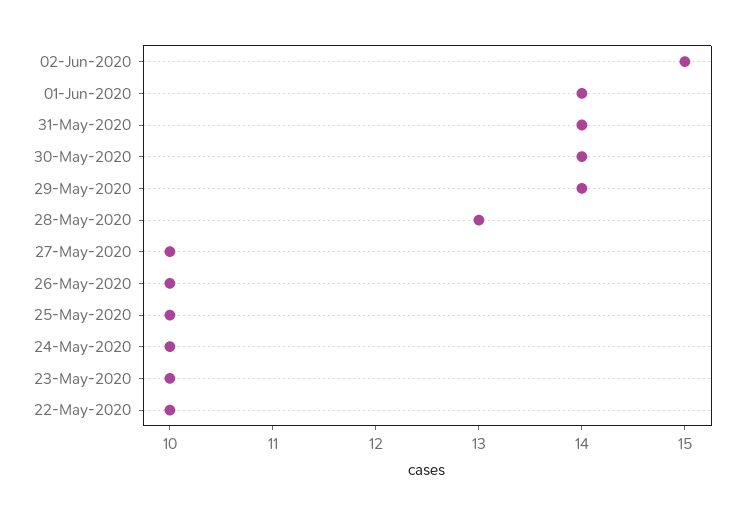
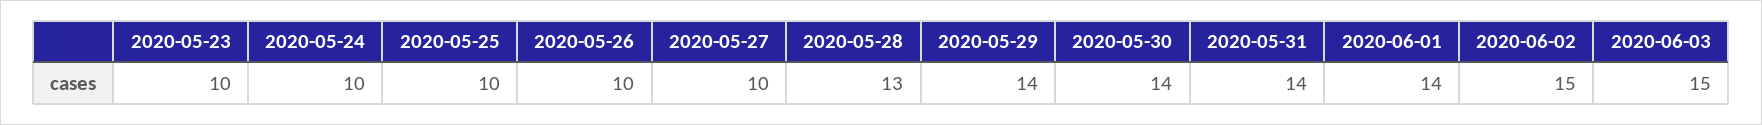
22-May-2020: 10 -> none
2020-06-03: none -> 15

